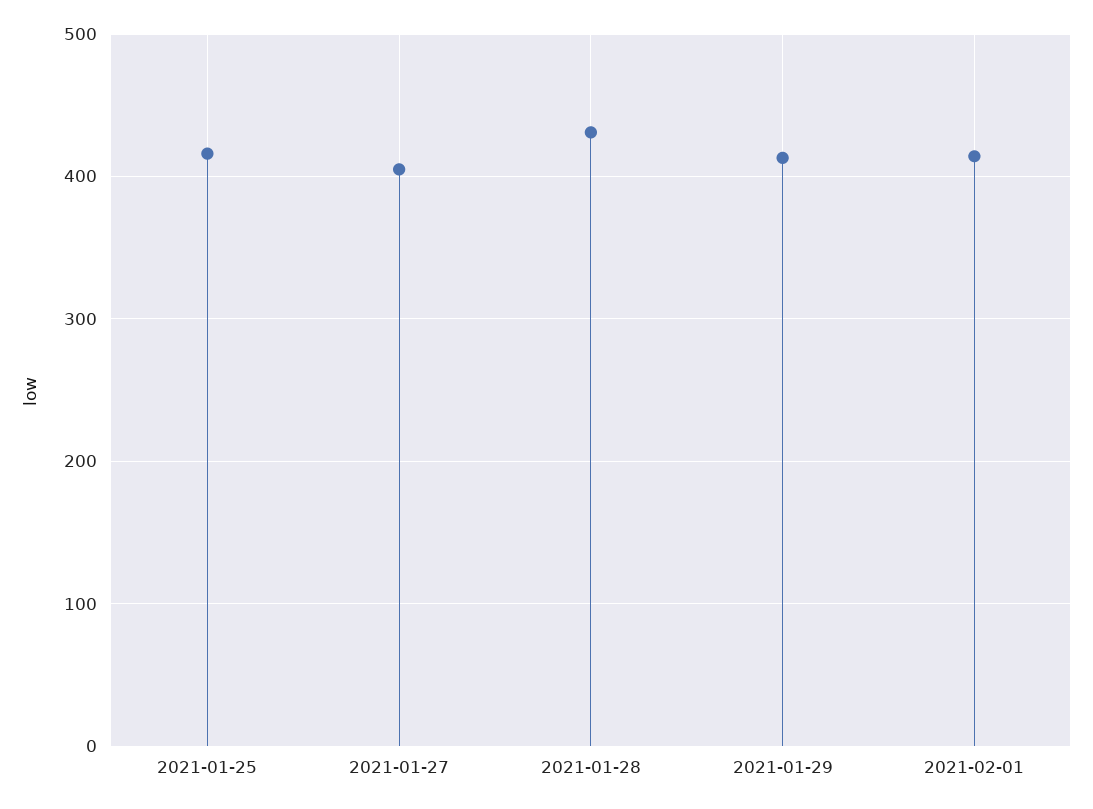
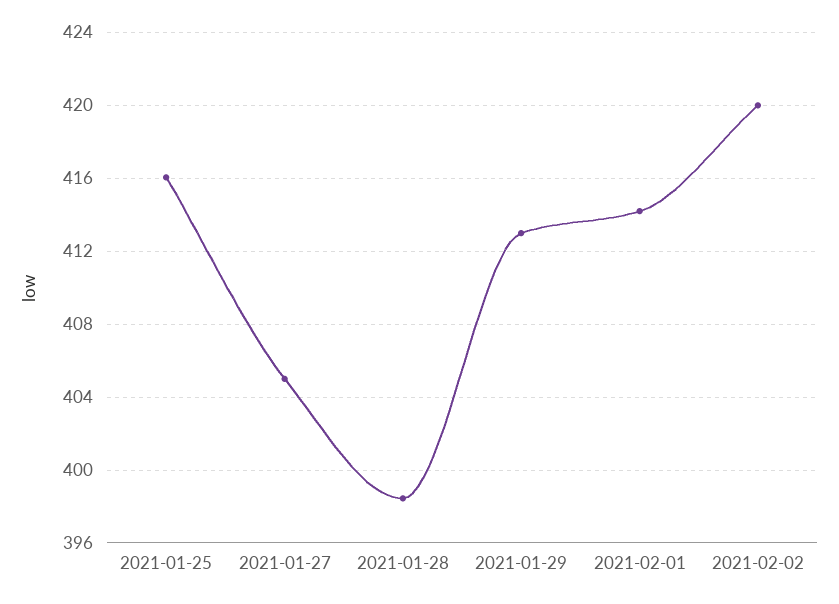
2021-01-28: 430 -> 398.5
2021-02-02: none -> 420

